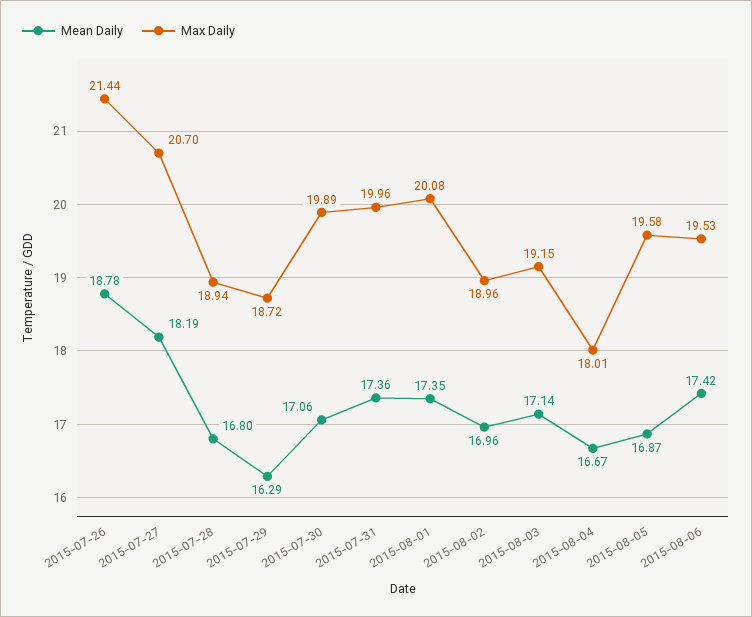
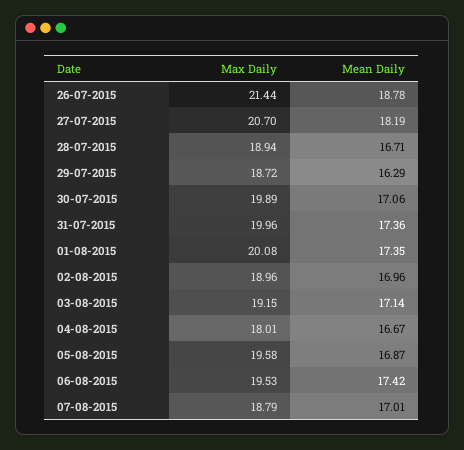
Mean Daily, 2015-07-28: 16.8 -> 16.71
Max Daily, 07-08-2015: none -> 18.79
Mean Daily, 07-08-2015: none -> 17.01

